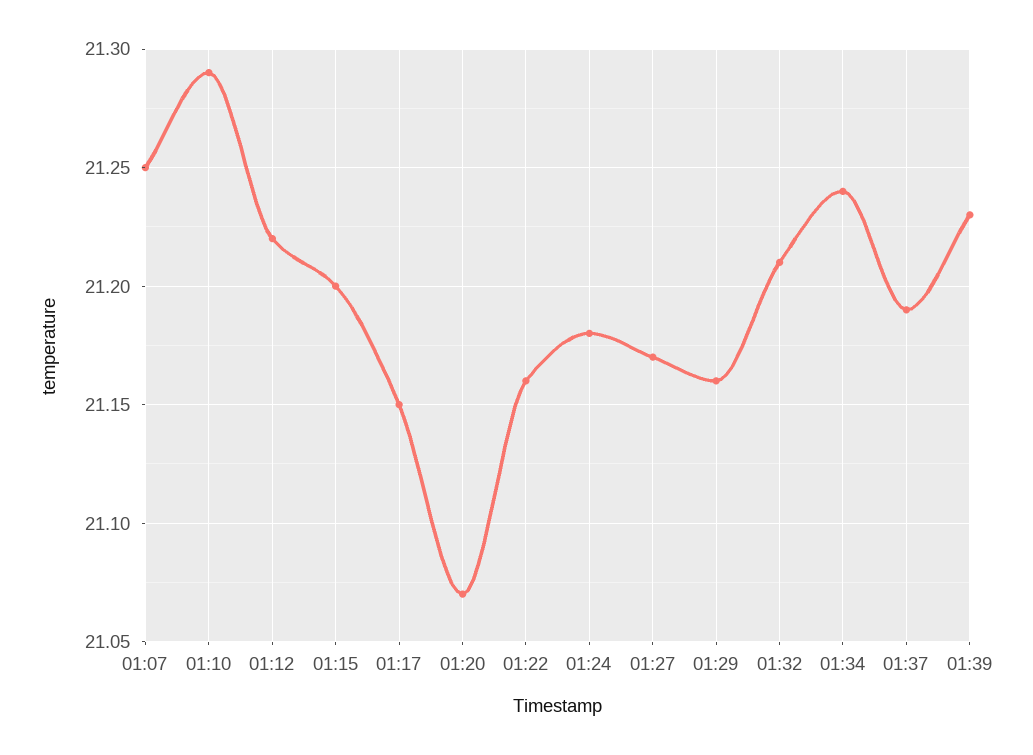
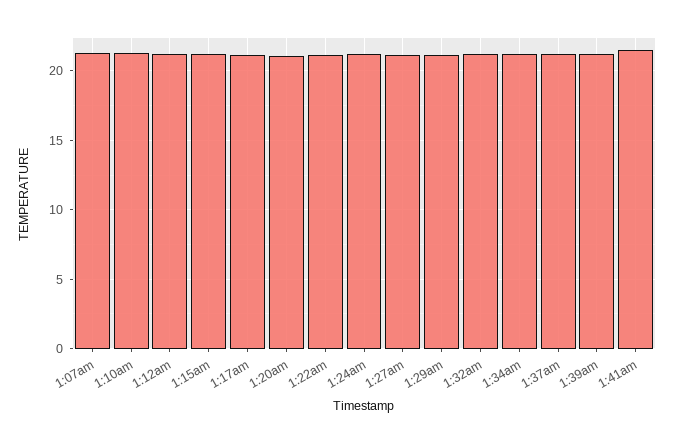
1:41am: none -> 21.5

